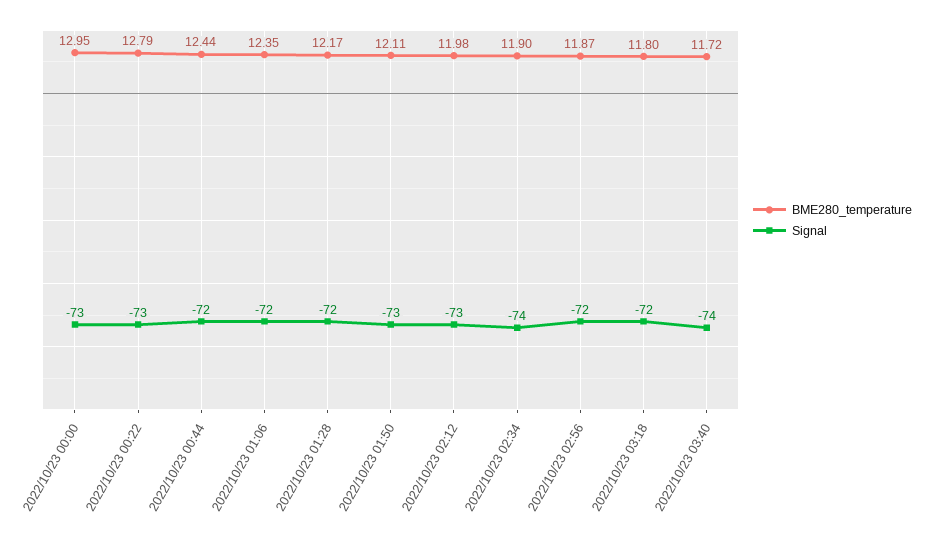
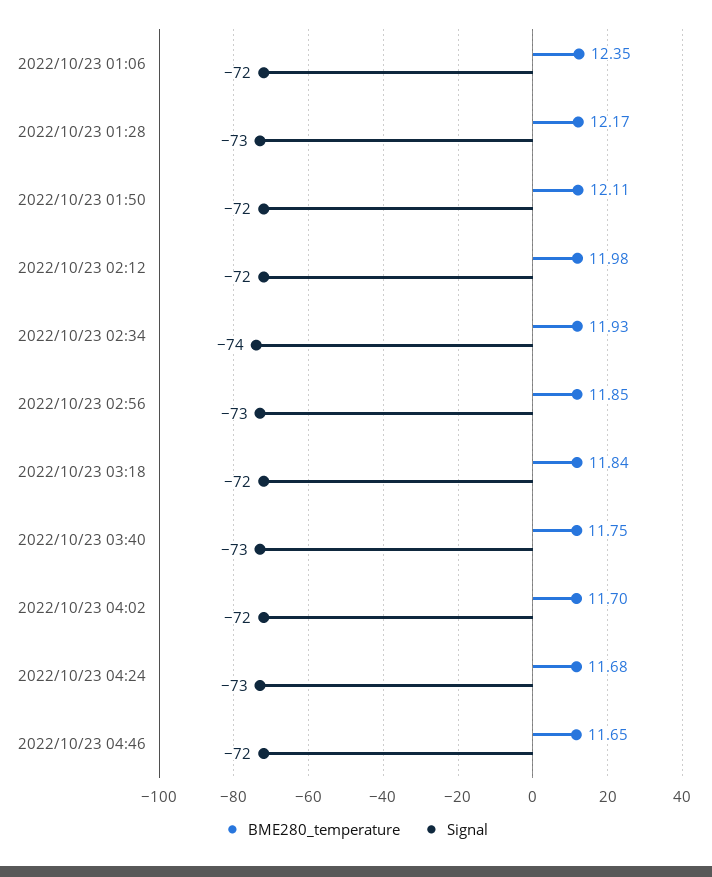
BME280_temperature, 2022/10/23 00:00: 12.95 -> none
Signal, 2022/10/23 00:00: -73 -> none
BME280_temperature, 2022/10/23 00:22: 12.79 -> none
Signal, 2022/10/23 00:22: -73 -> none
BME280_temperature, 2022/10/23 00:44: 12.44 -> none
Signal, 2022/10/23 00:44: -72 -> none
Signal, 2022/10/23 01:28: -72 -> -73
Signal, 2022/10/23 01:50: -73 -> -72
Signal, 2022/10/23 02:12: -73 -> -72
BME280_temperature, 2022/10/23 02:34: 11.9 -> 11.93
BME280_temperature, 2022/10/23 02:56: 11.87 -> 11.85
Signal, 2022/10/23 02:56: -72 -> -73
BME280_temperature, 2022/10/23 03:18: 11.8 -> 11.84
BME280_temperature, 2022/10/23 03:40: 11.72 -> 11.75
Signal, 2022/10/23 03:40: -74 -> -73
BME280_temperature, 2022/10/23 04:02: none -> 11.7
Signal, 2022/10/23 04:02: none -> -72
BME280_temperature, 2022/10/23 04:24: none -> 11.68
Signal, 2022/10/23 04:24: none -> -73
BME280_temperature, 2022/10/23 04:46: none -> 11.65
Signal, 2022/10/23 04:46: none -> -72

